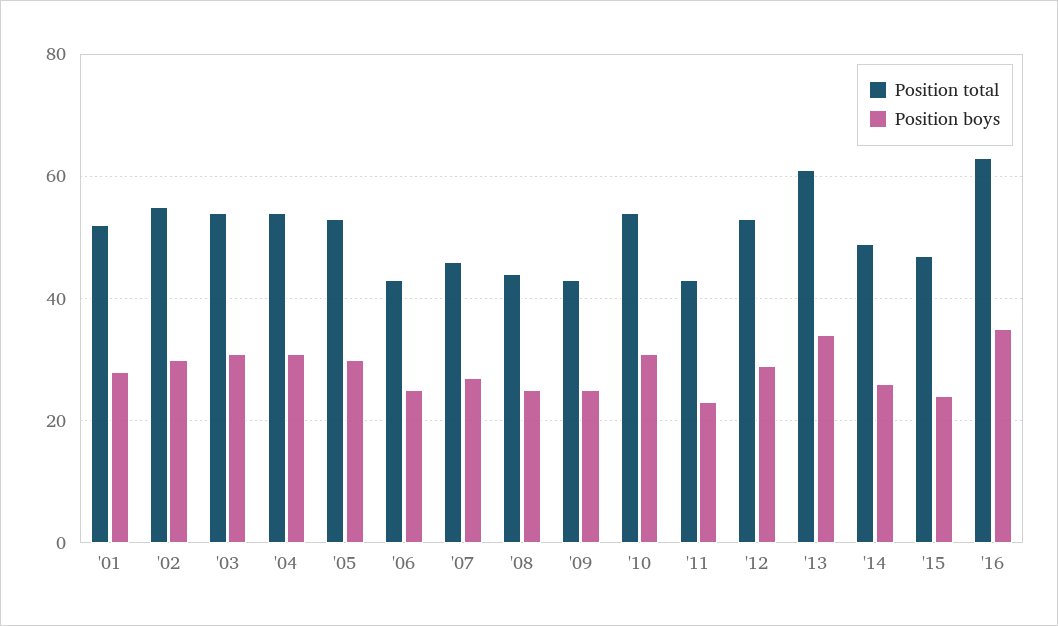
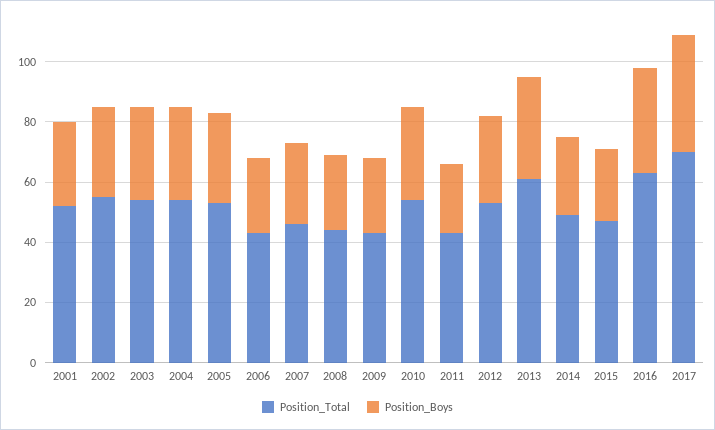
Position total, 2017: none -> 70
Position boys, 2017: none -> 40

